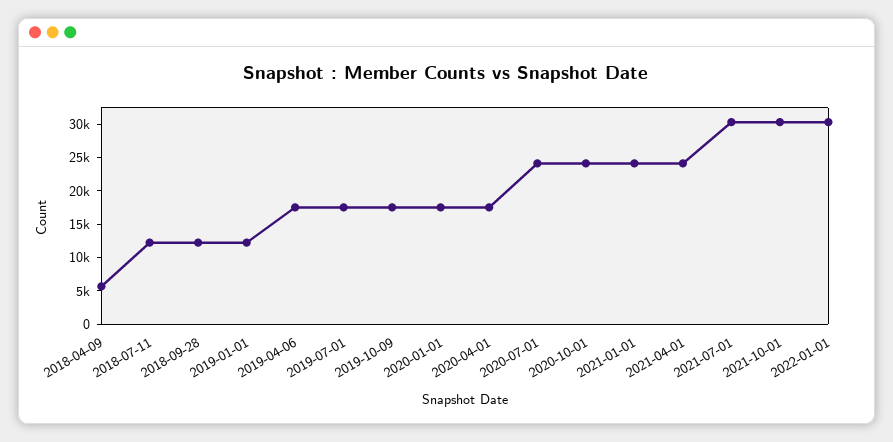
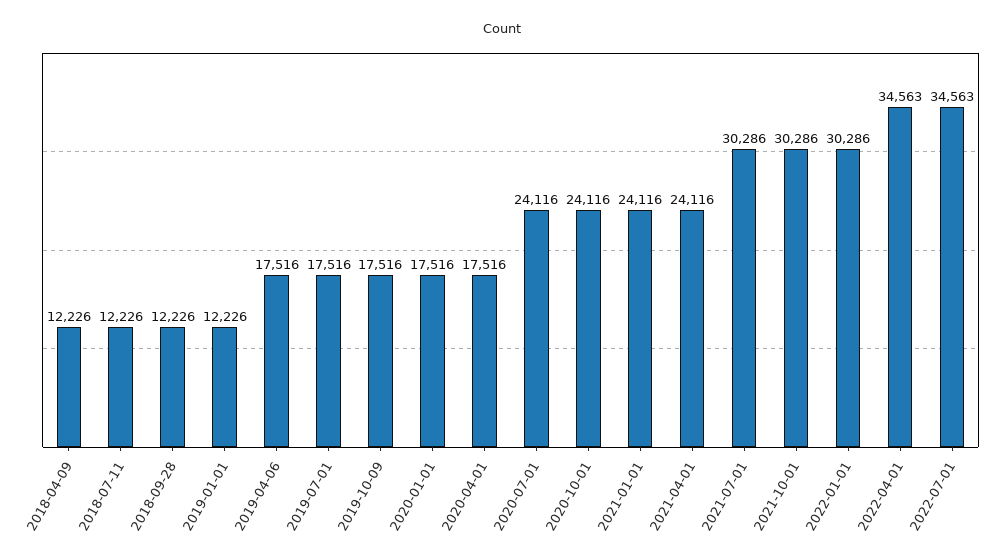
2018-04-09: 5000 -> 12226
2022-04-01: none -> 34563
2022-07-01: none -> 34563

